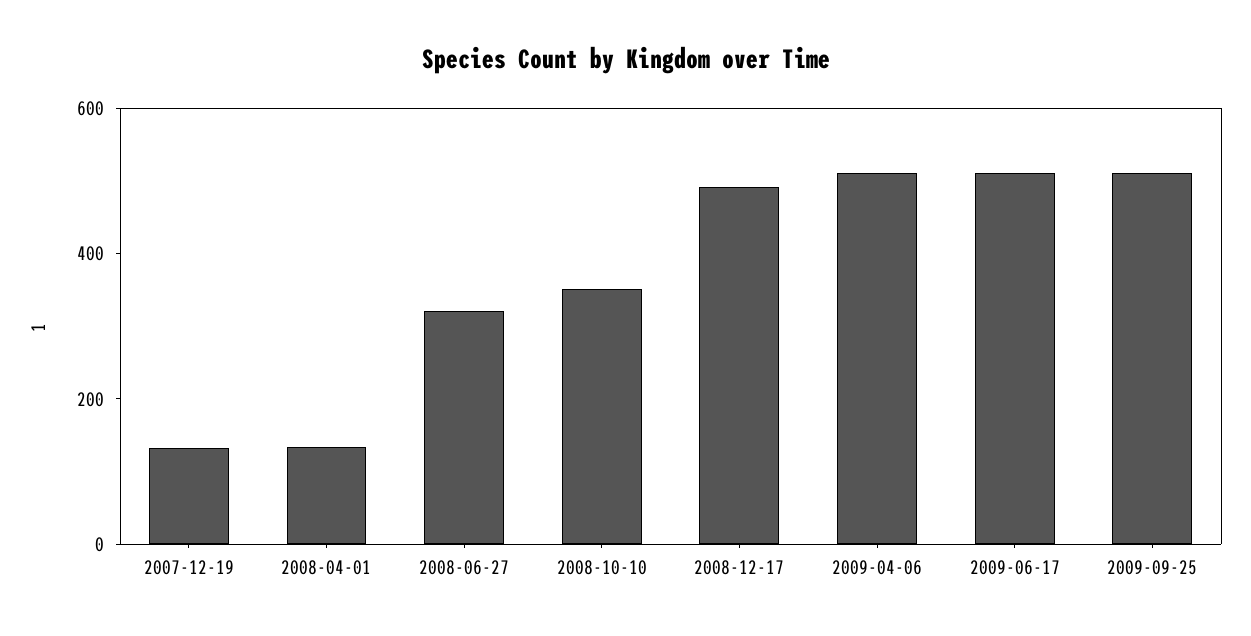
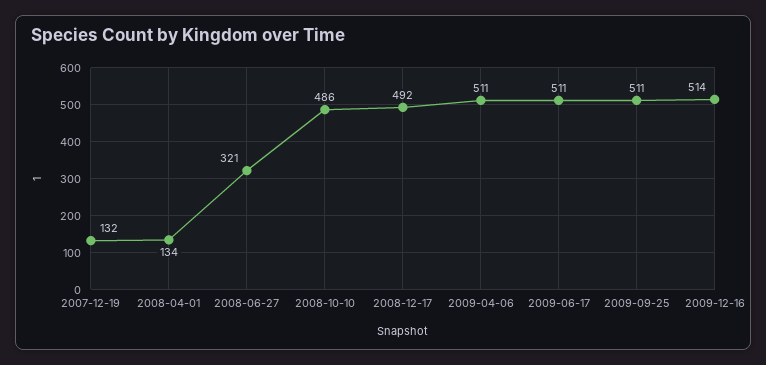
2008-10-10: 350 -> 486
2009-12-16: none -> 514

